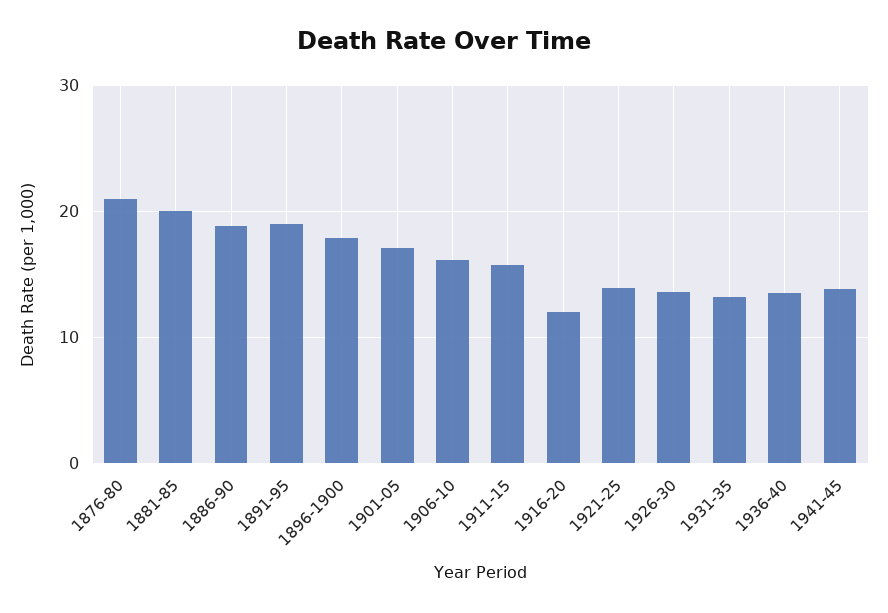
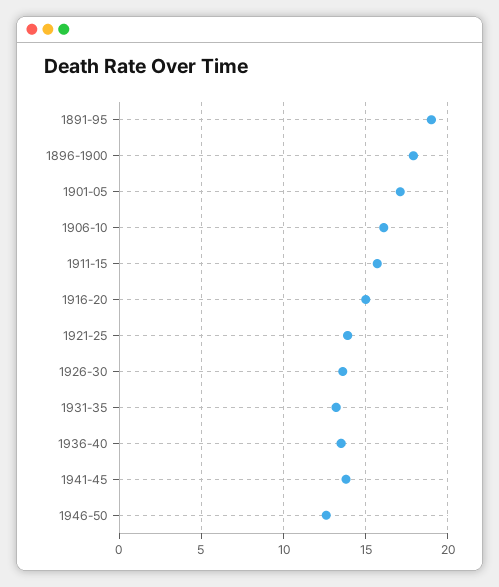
1876-80: 21 -> none
1881-85: 20 -> none
1886-90: 19 -> none
1916-20: 12 -> 15
1946-50: none -> 12.5

